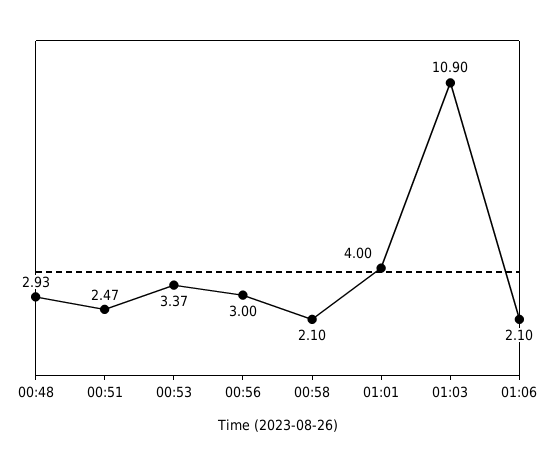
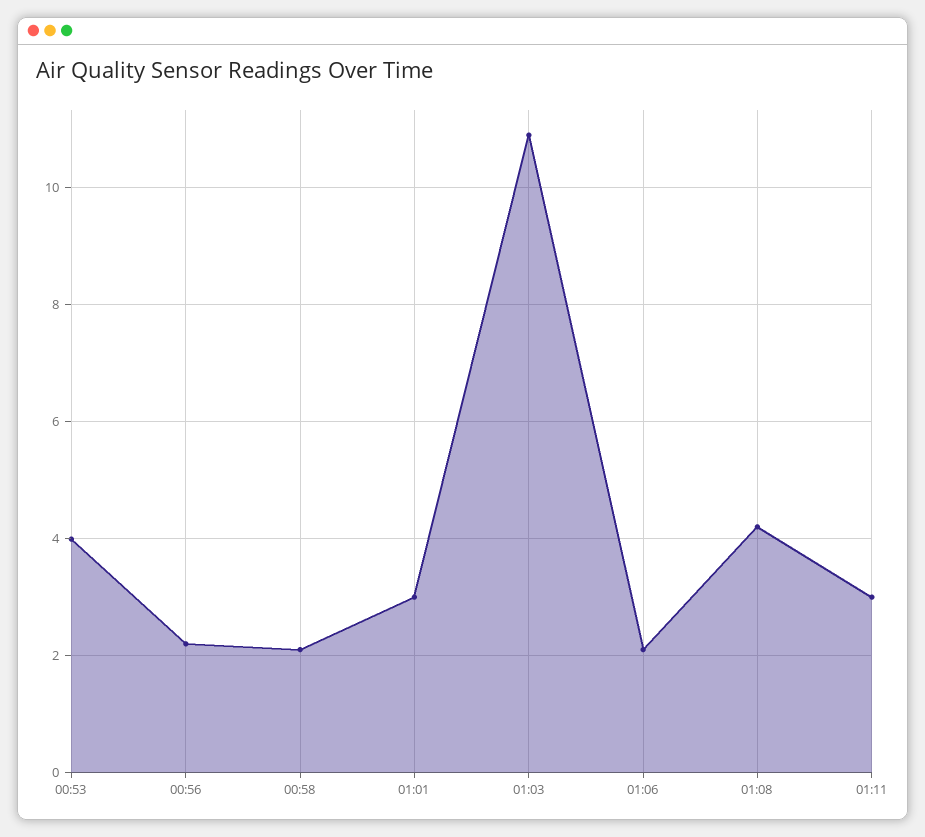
00:48: 2.93 -> none
00:51: 2.47 -> none
00:53: 3.37 -> 4
00:56: 3 -> 2.2
01:01: 4 -> 3
01:08: none -> 4.2
01:11: none -> 3

